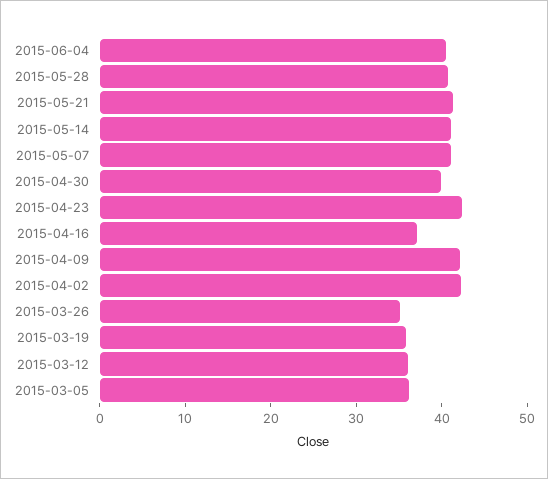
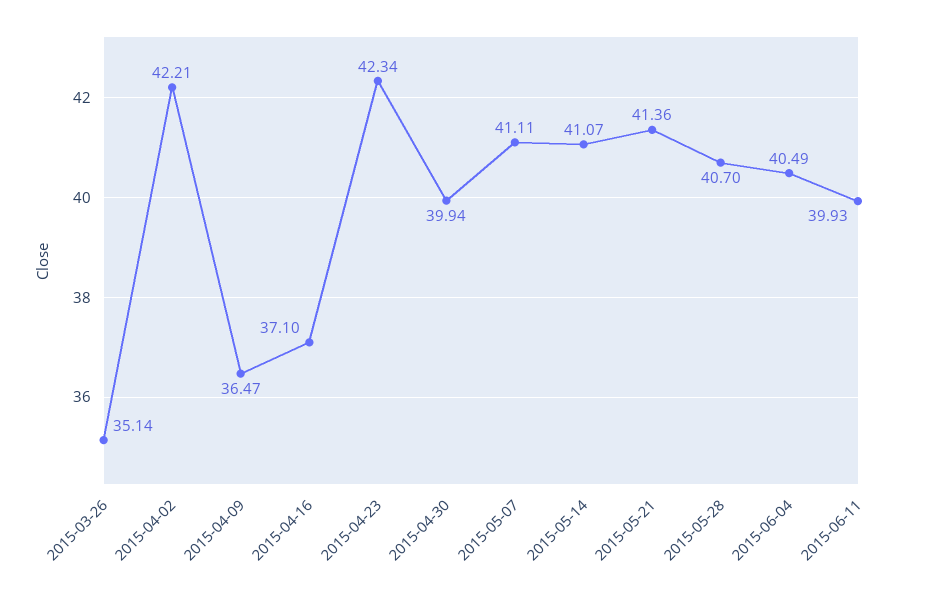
2015-04-09: 42 -> 36.47
2015-03-19: 36 -> none
2015-03-12: 36 -> none
2015-03-05: 36 -> none
2015-06-11: none -> 39.93

